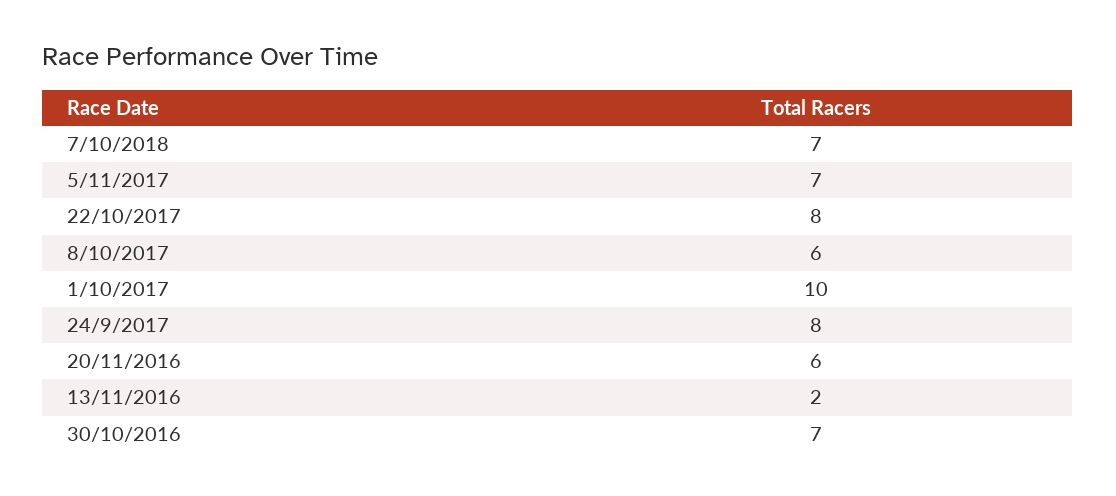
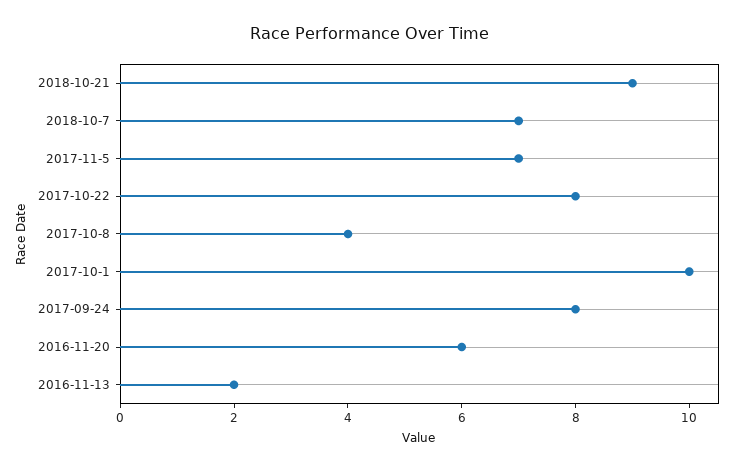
8/10/2017: 6 -> 4
30/10/2016: 7 -> none
2018-10-21: none -> 9

